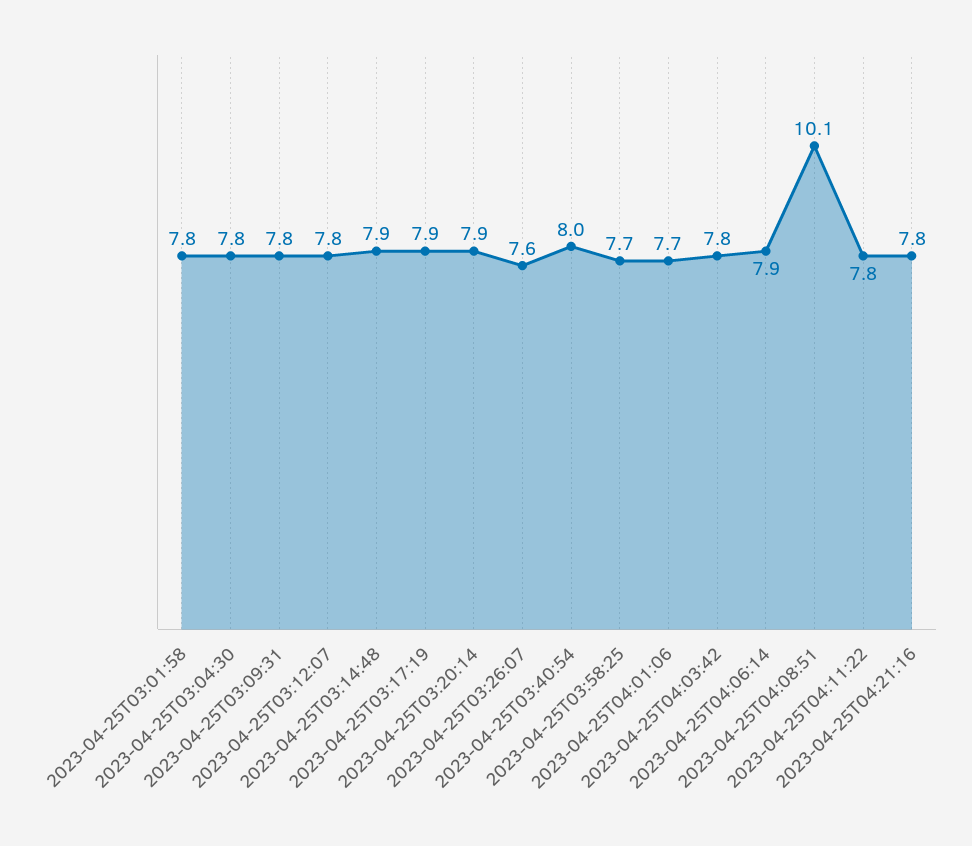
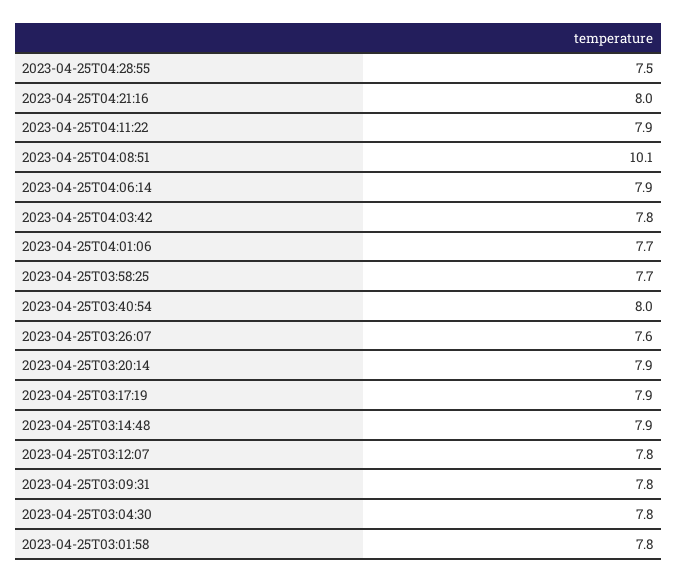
2023-04-25T04:11:22: 7.8 -> 7.9
2023-04-25T04:21:16: 7.8 -> 8
2023-04-25T04:28:55: none -> 7.5

